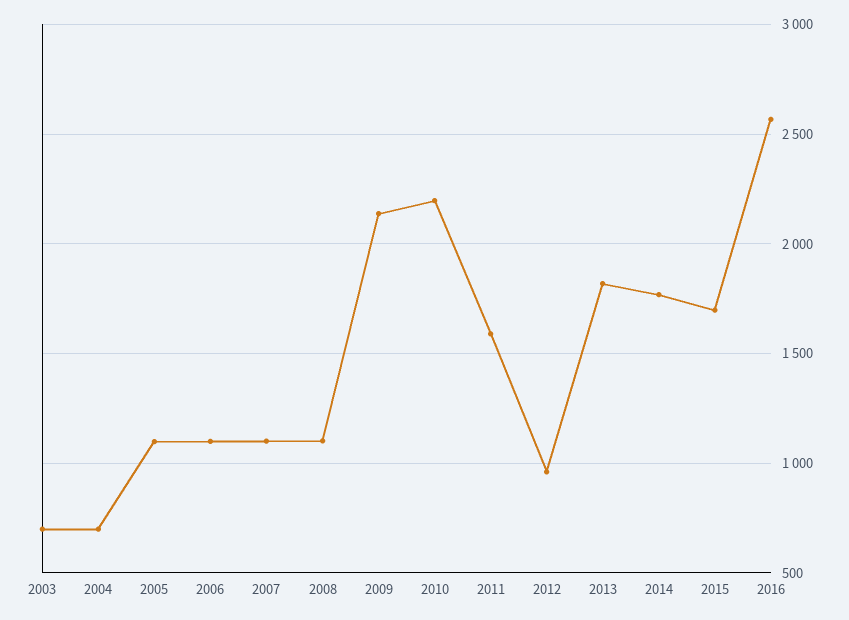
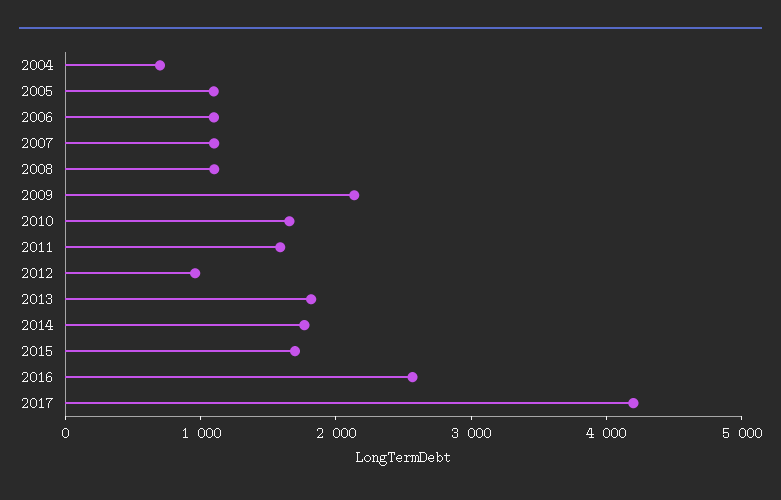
2003: 700 -> none
2010: 2200 -> 1600
2017: none -> 4200

